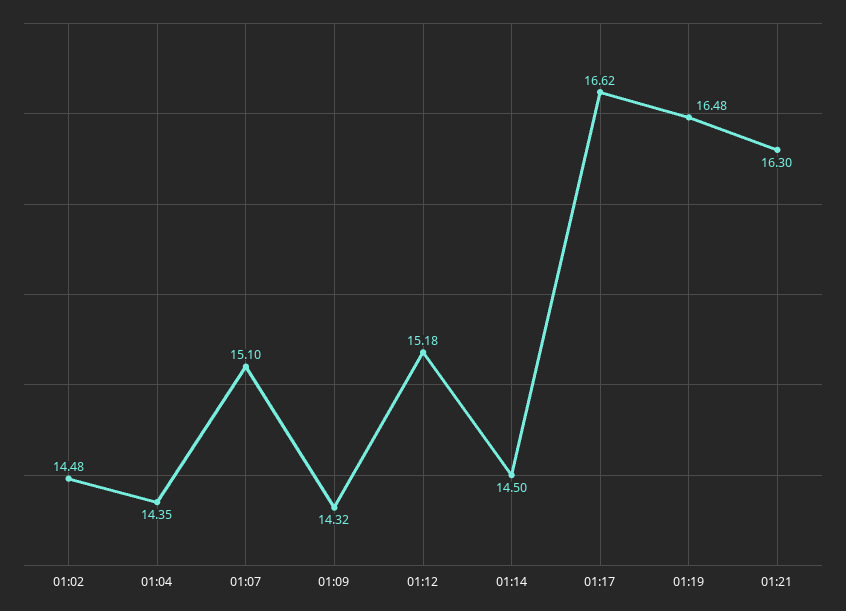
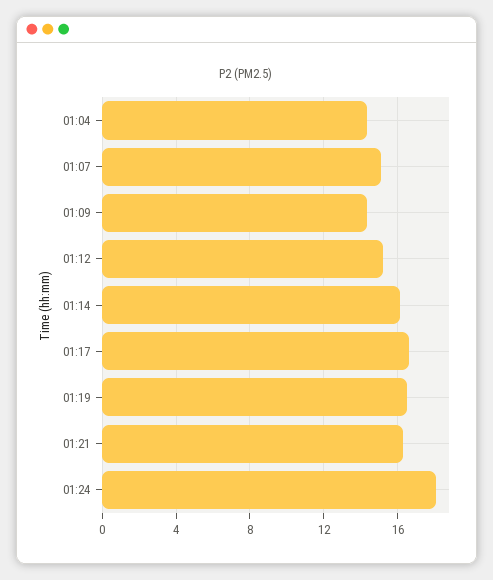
01:02: 14.48 -> none
01:14: 14.5 -> 16
01:24: none -> 18

